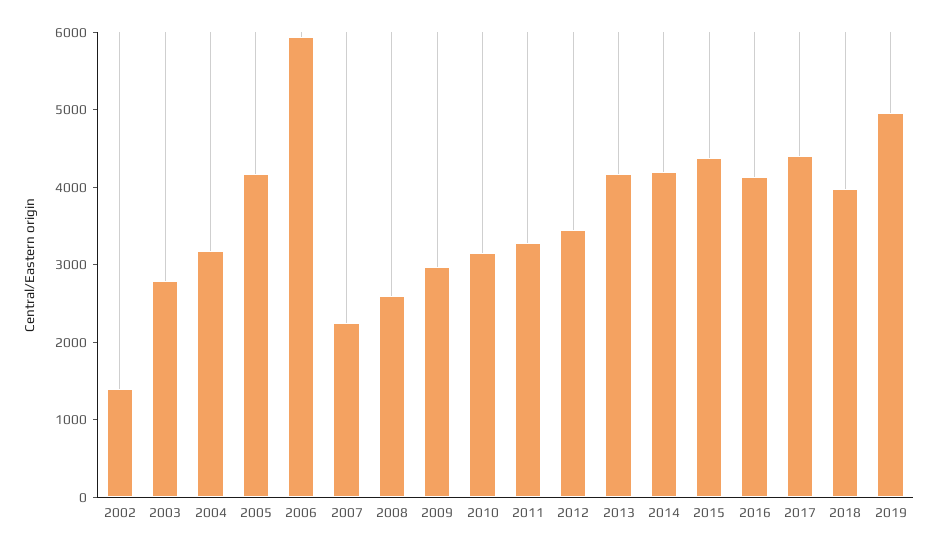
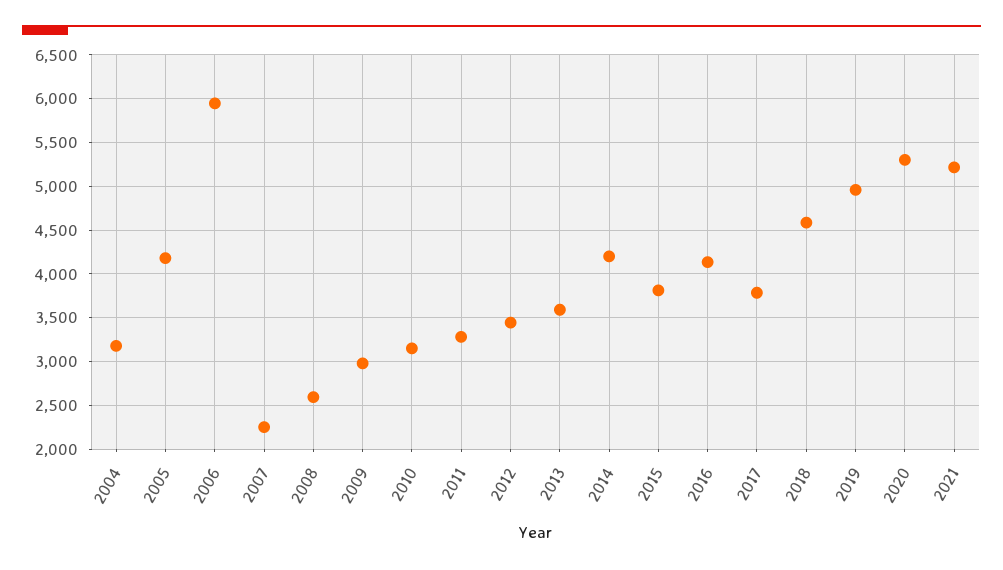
2002: 1400 -> none
2003: 2800 -> none
2013: 4200 -> 3600
2015: 4400 -> 3800
2017: 4400 -> 3800
2018: 4000 -> 4600
2020: none -> 5300
2021: none -> 5200

